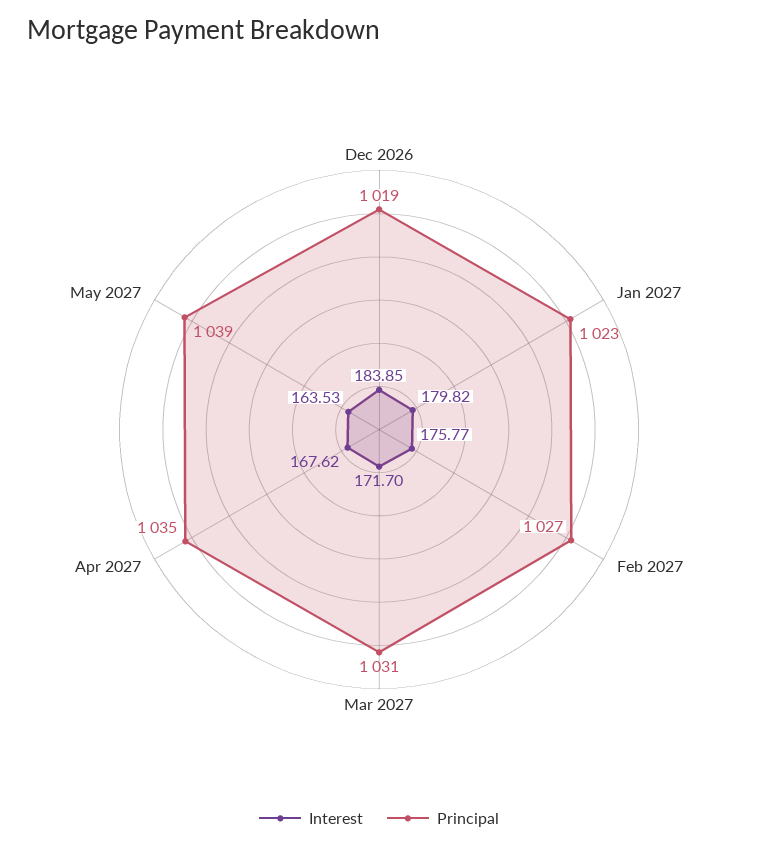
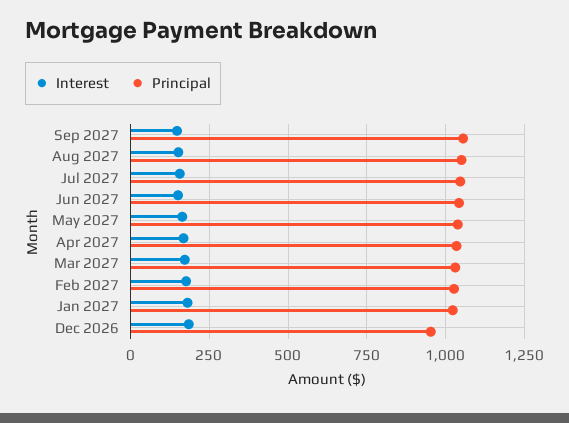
Principal, Dec 2026: 1019 -> 950
Interest, Sep 2027: none -> 150
Principal, Sep 2027: none -> 1050
Interest, Aug 2027: none -> 150
Principal, Aug 2027: none -> 1050
Interest, Jul 2027: none -> 150
Principal, Jul 2027: none -> 1050
Interest, Jun 2027: none -> 150
Principal, Jun 2027: none -> 1050

